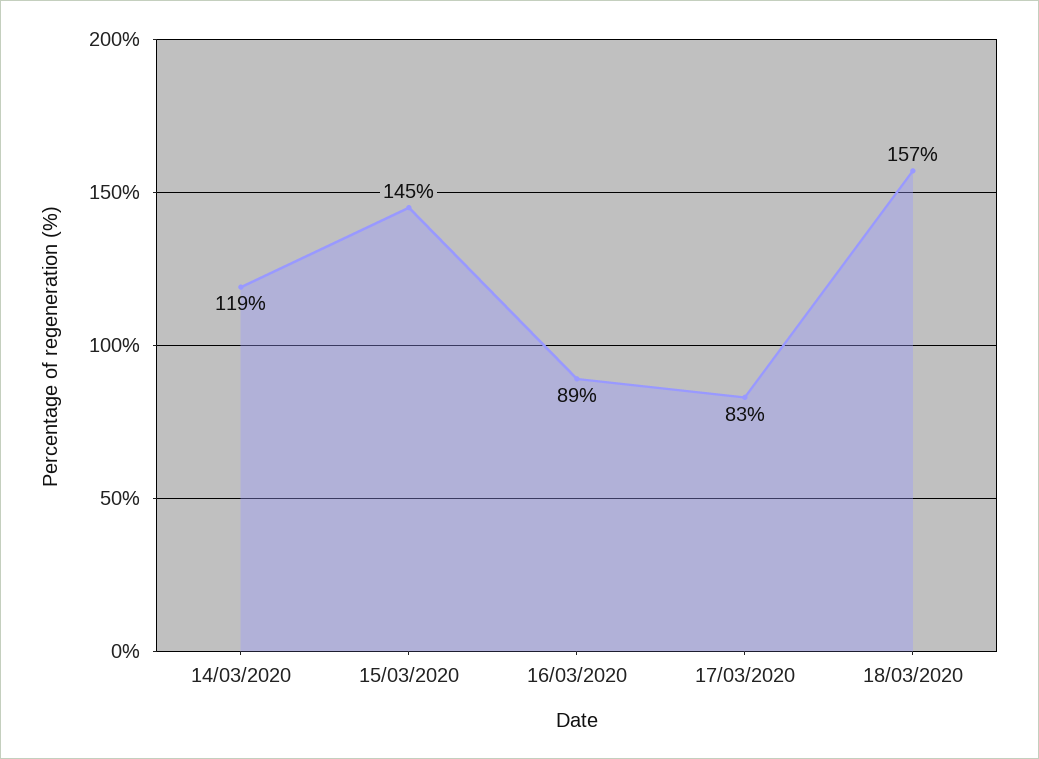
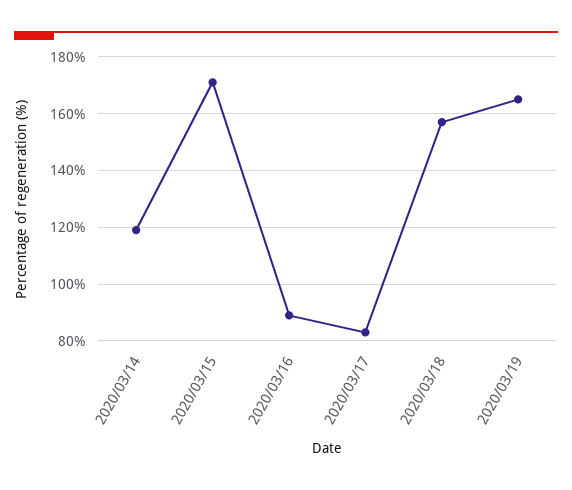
15/03/2020: 145 -> 170
2020/03/19: none -> 165

